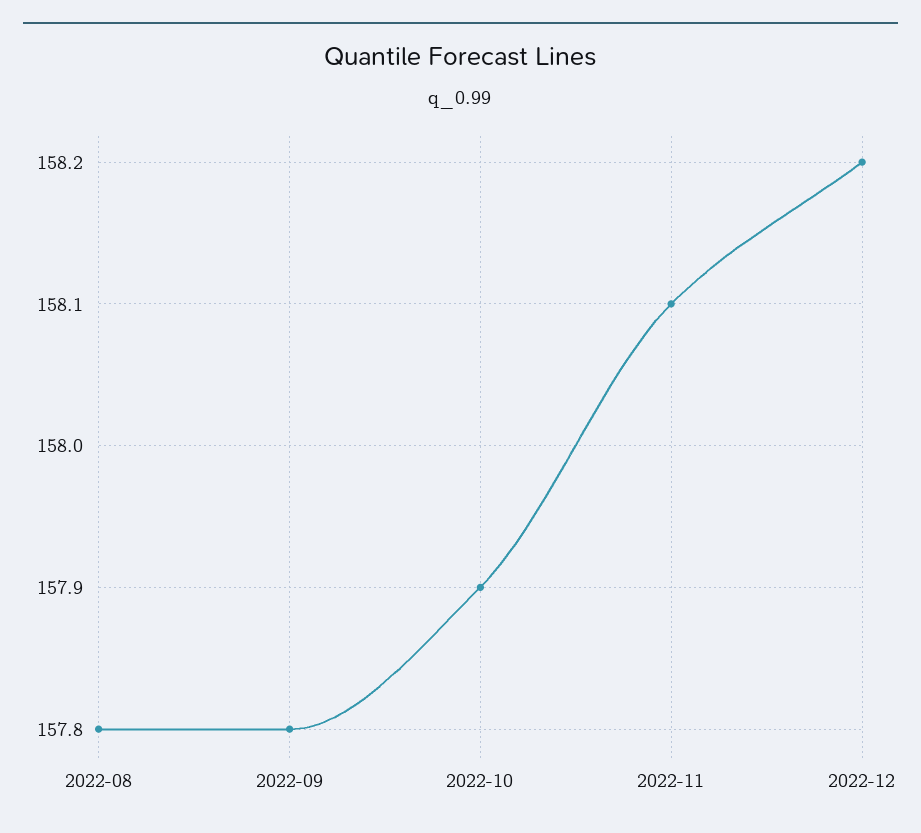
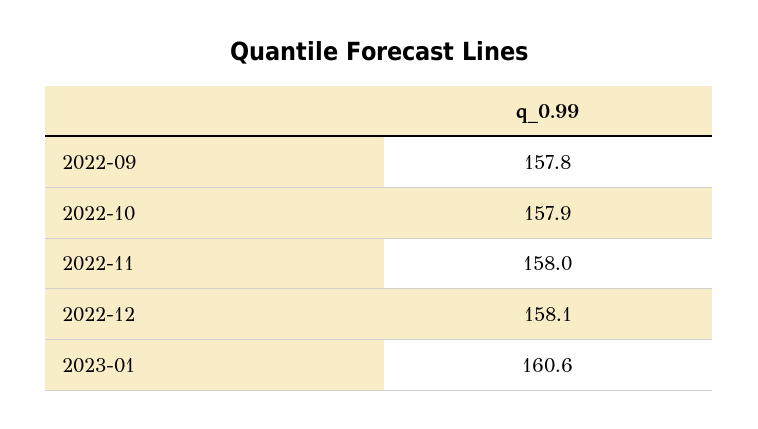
2022-08: 157.8 -> none
2022-11: 158.1 -> 158
2022-12: 158.2 -> 158.1
2023-01: none -> 160.6

